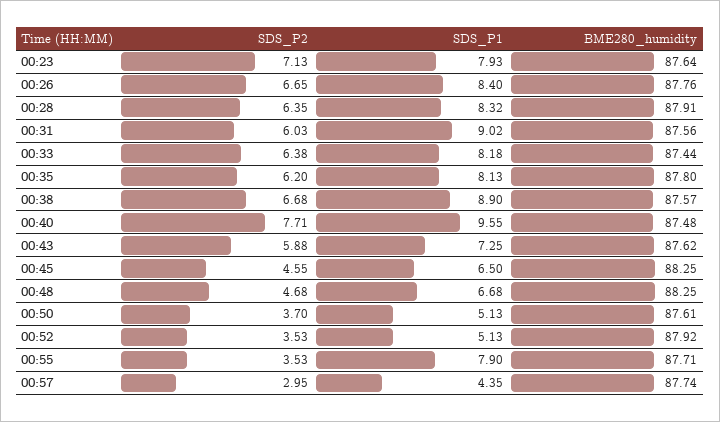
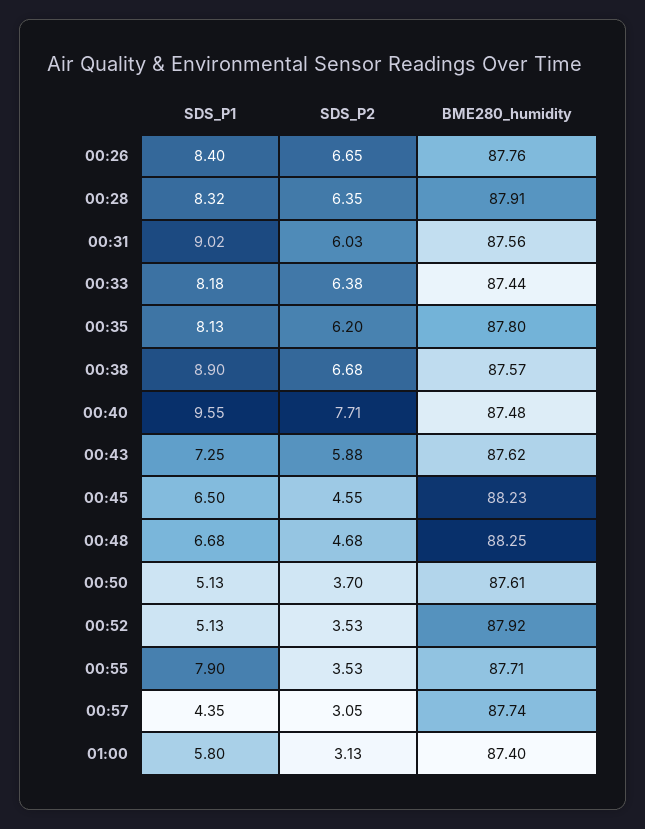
SDS_P2, 00:23: 7.13 -> none
SDS_P1, 00:23: 7.93 -> none
BME280_humidity, 00:23: 87.64 -> none
BME280_humidity, 00:45: 88.25 -> 88.23
SDS_P2, 00:57: 2.95 -> 3.05
SDS_P1, 01:00: none -> 5.8
SDS_P2, 01:00: none -> 3.13
BME280_humidity, 01:00: none -> 87.4

